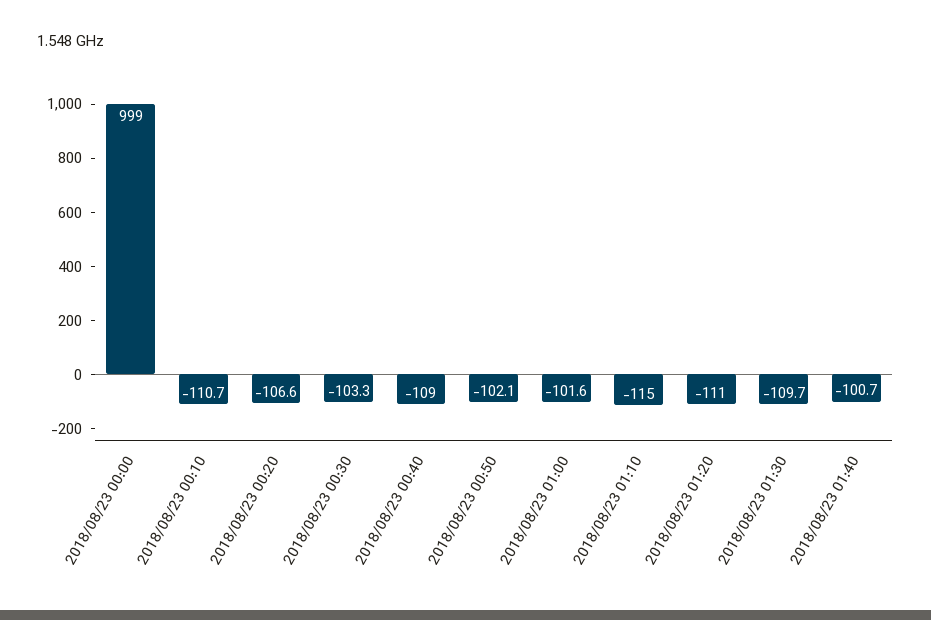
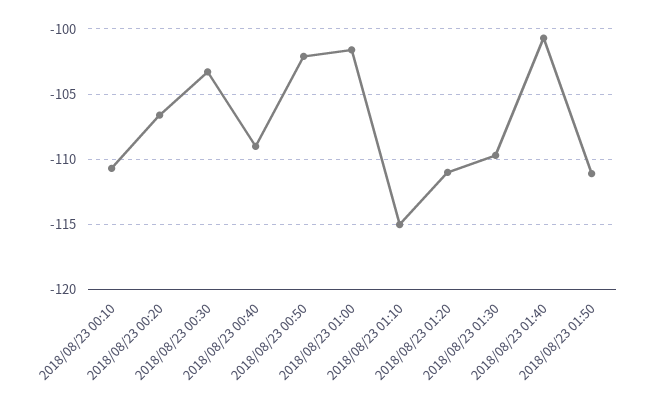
2018/08/23 00:00: 999 -> none
2018/08/23 01:50: none -> -111

